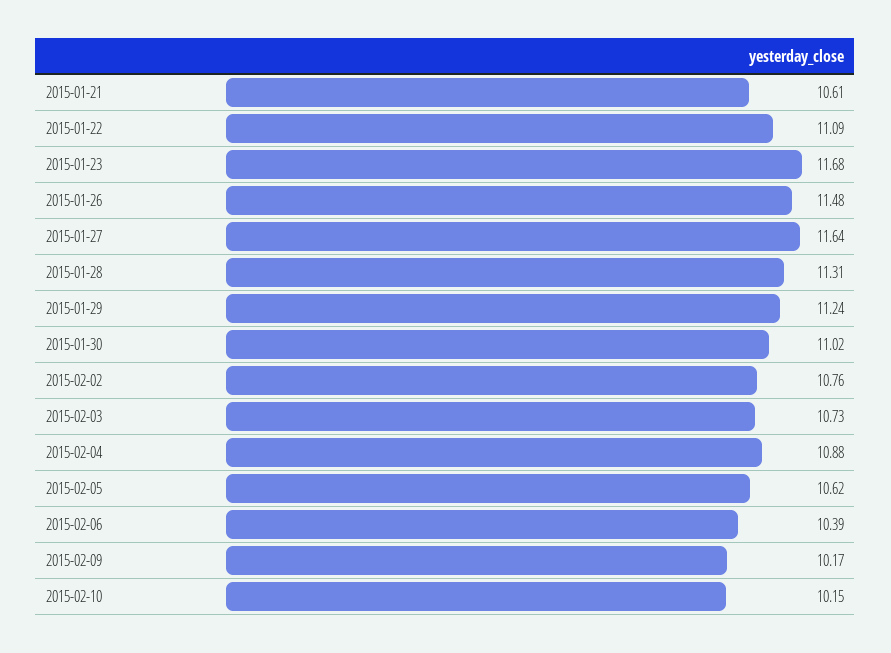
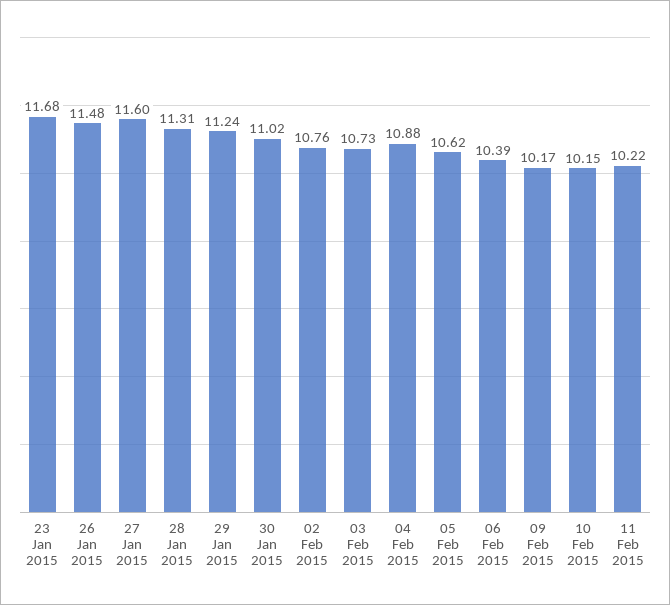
2015-01-21: 10.61 -> none
2015-01-22: 11.09 -> none
2015-01-27: 11.64 -> 11.6
11 Feb 2015: none -> 10.22

